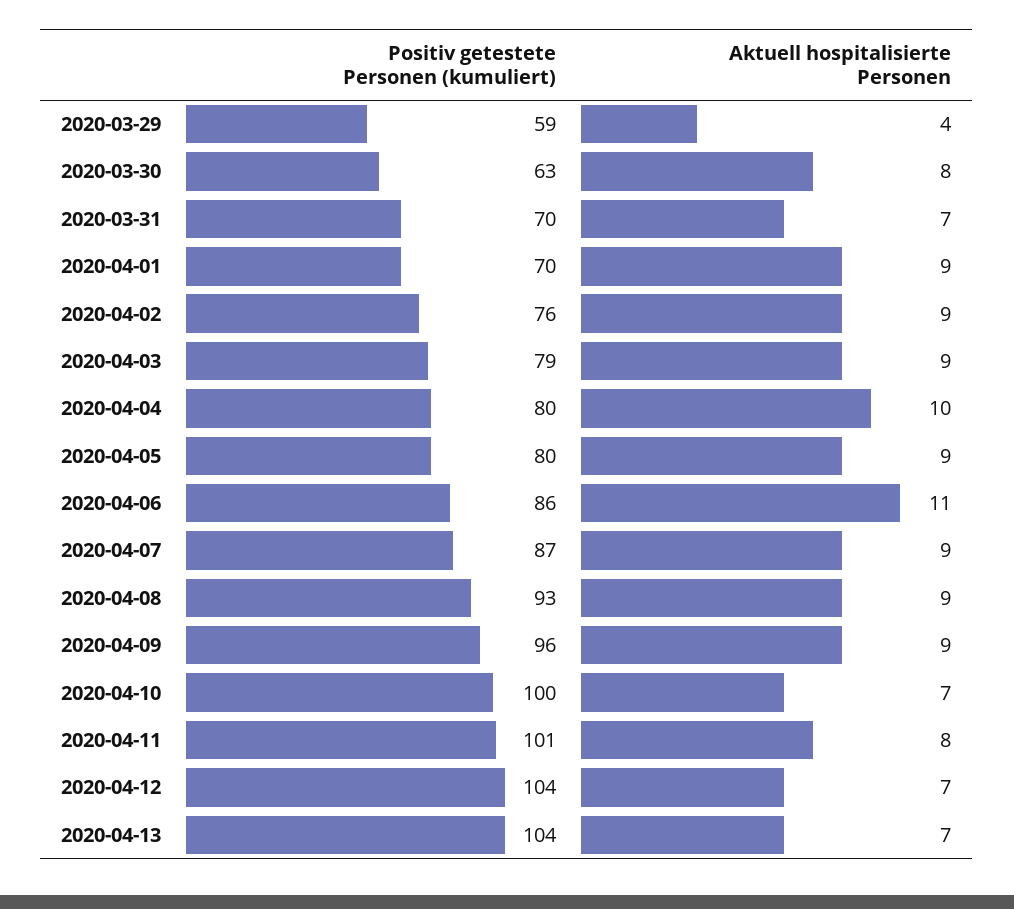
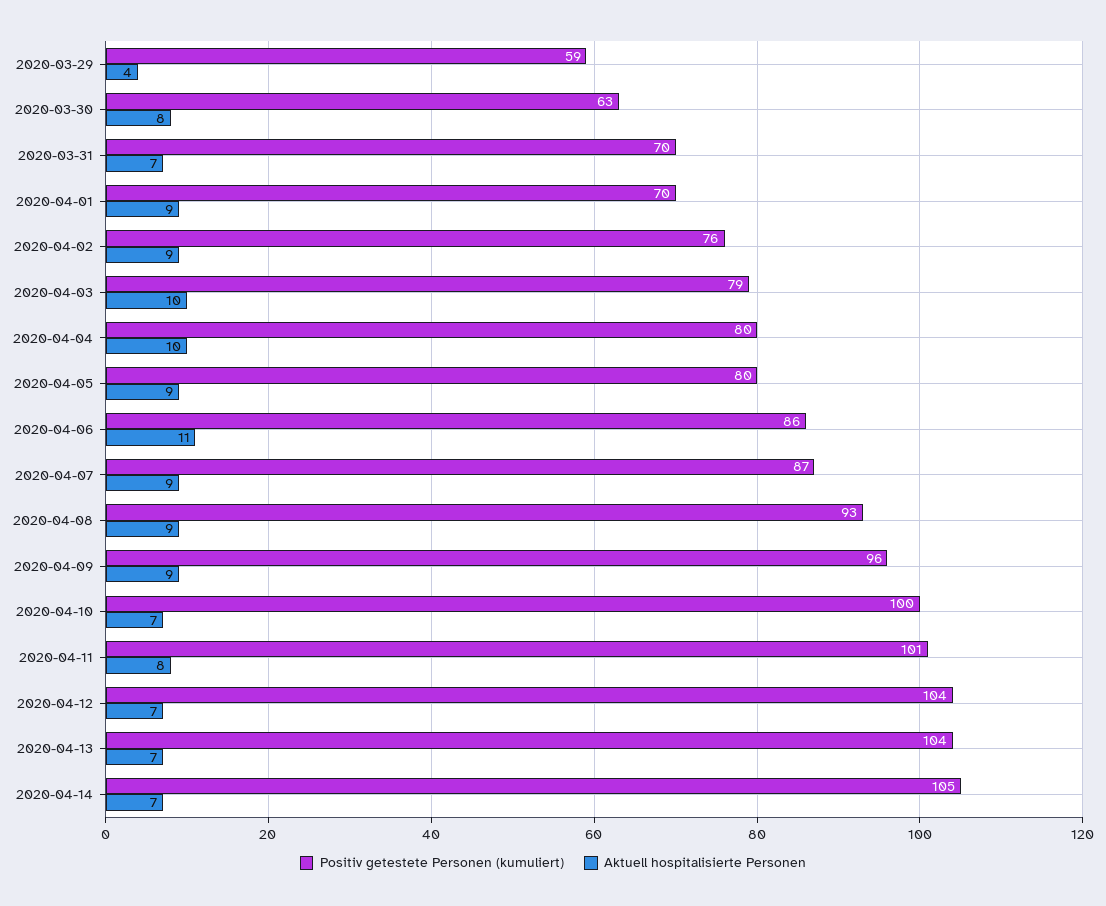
Aktuell hospitalisierte Personen, 2020-04-03: 9 -> 10
Positiv getestete Personen (kumuliert), 2020-04-14: none -> 105
Aktuell hospitalisierte Personen, 2020-04-14: none -> 7

